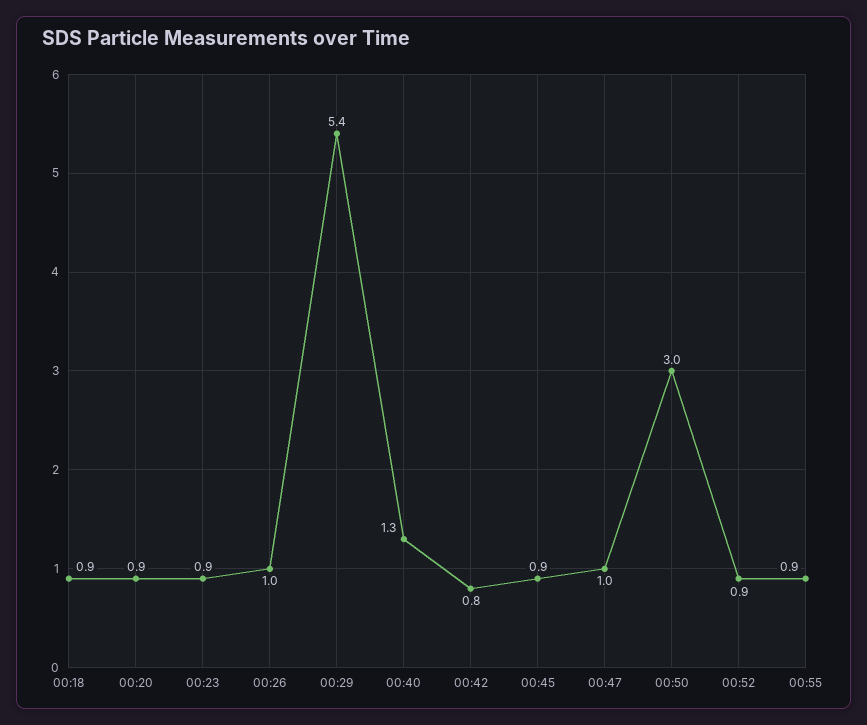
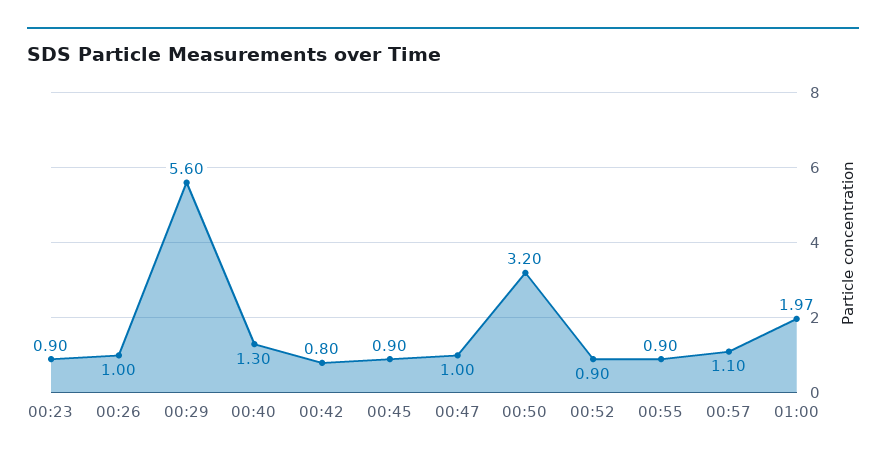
00:18: 0.9 -> none
00:20: 0.9 -> none
00:29: 5.4 -> 5.6
00:50: 3 -> 3.2
00:57: none -> 1.1
01:00: none -> 1.97

